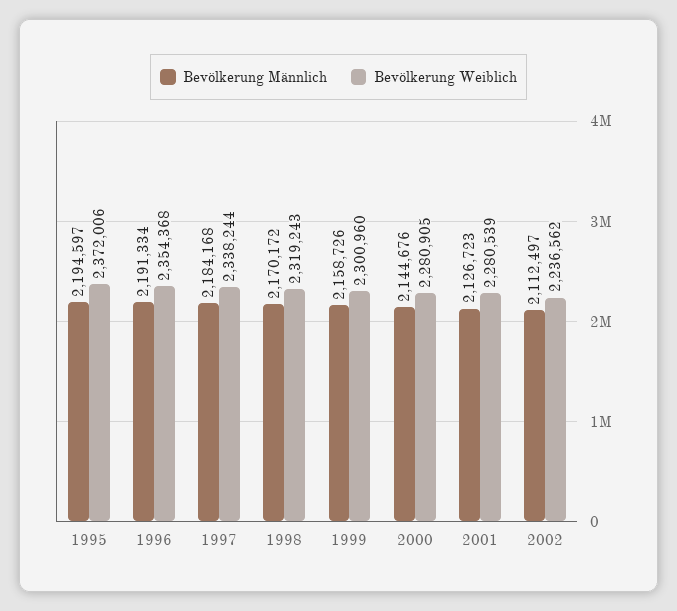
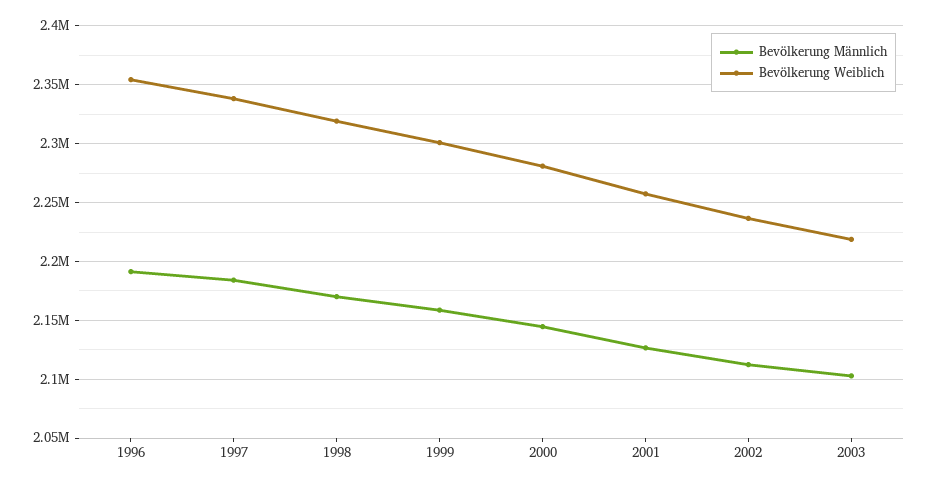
Bevölkerung Männlich, 1995: 2194597 -> none
Bevölkerung Weiblich, 1995: 2372006 -> none
Bevölkerung Weiblich, 2001: 2280539 -> 2260000
Bevölkerung Männlich, 2003: none -> 2100000
Bevölkerung Weiblich, 2003: none -> 2220000

